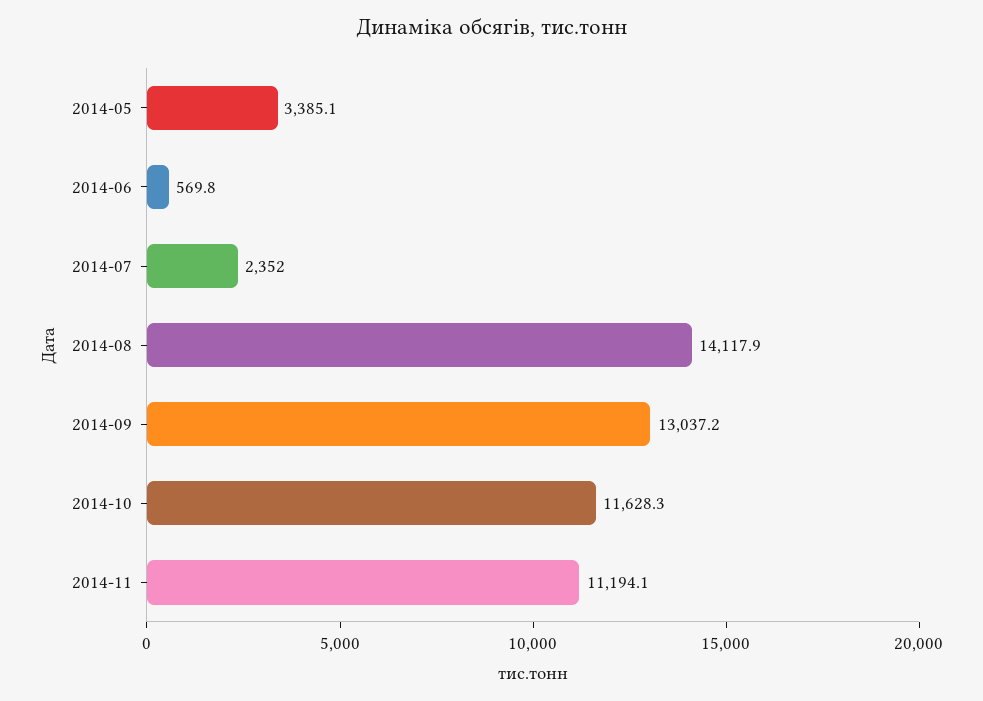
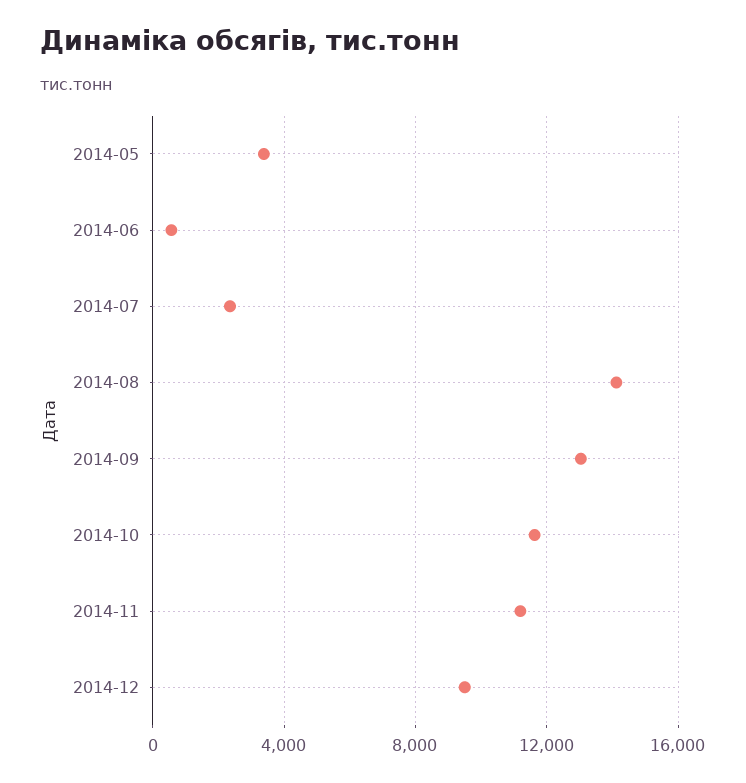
2014-12: none -> 9500

